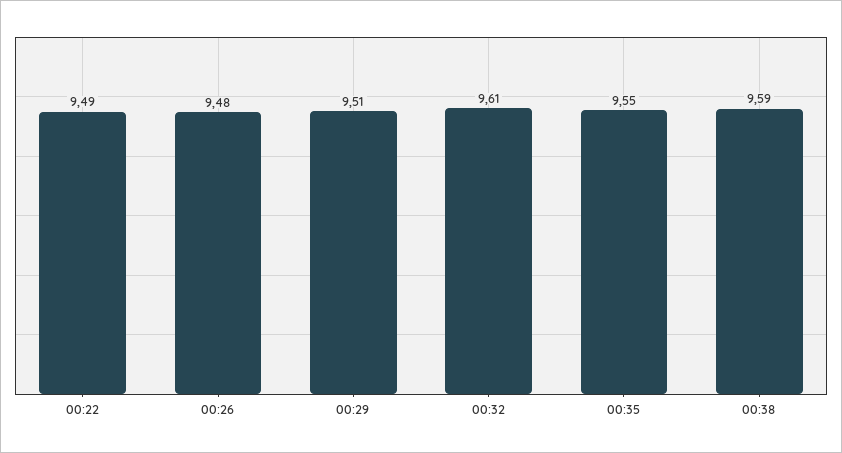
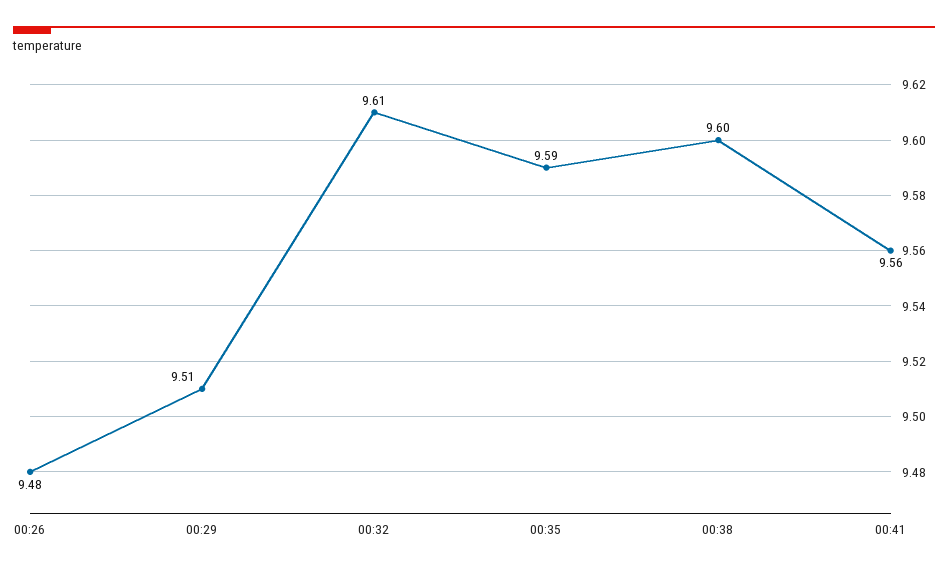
00:22: 9.49 -> none
00:35: 9.55 -> 9.59
00:38: 9.59 -> 9.6
00:41: none -> 9.56

